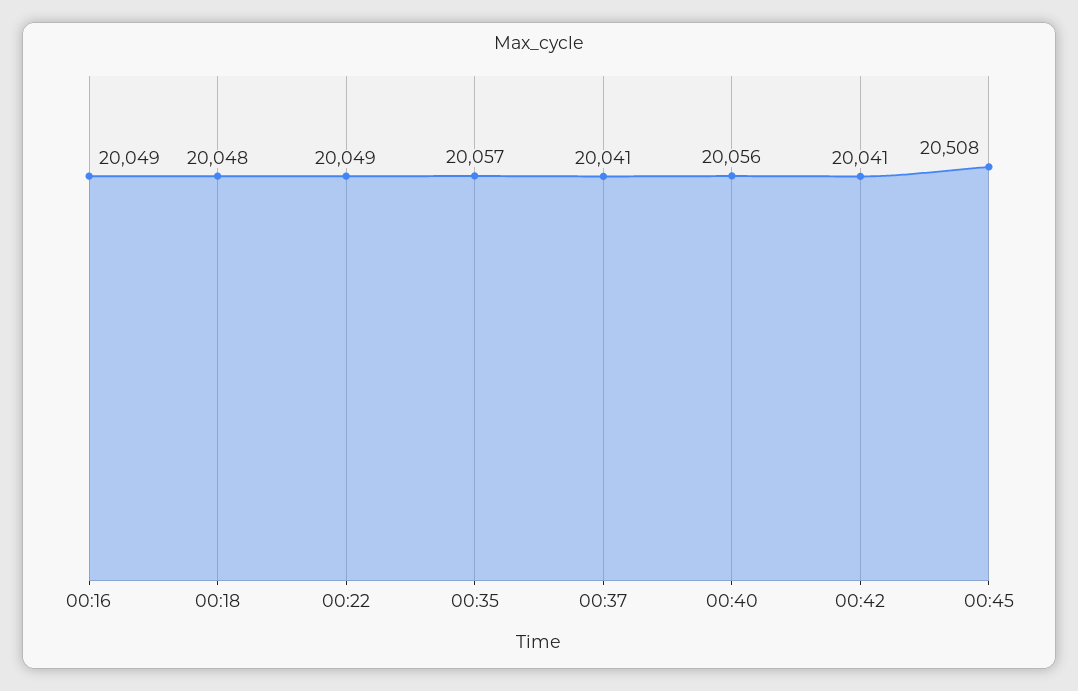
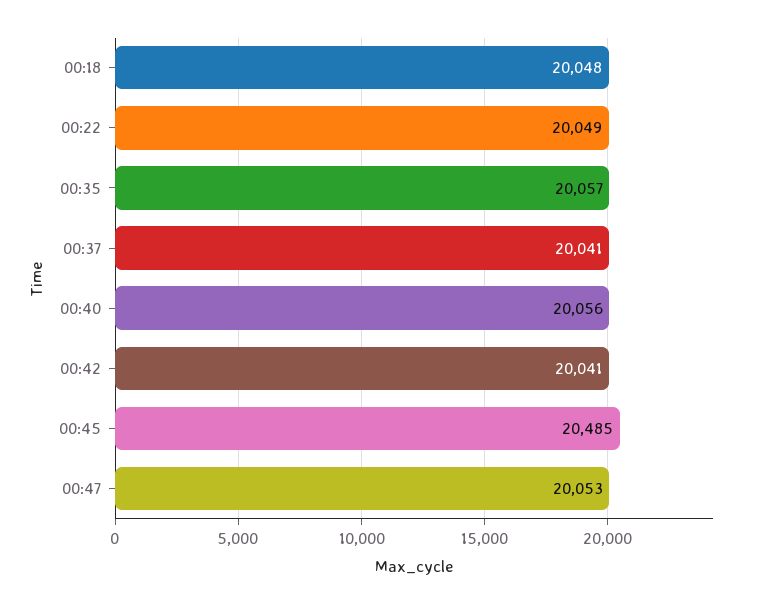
00:16: 20049 -> none
00:45: 20508 -> 20485
00:47: none -> 20053

